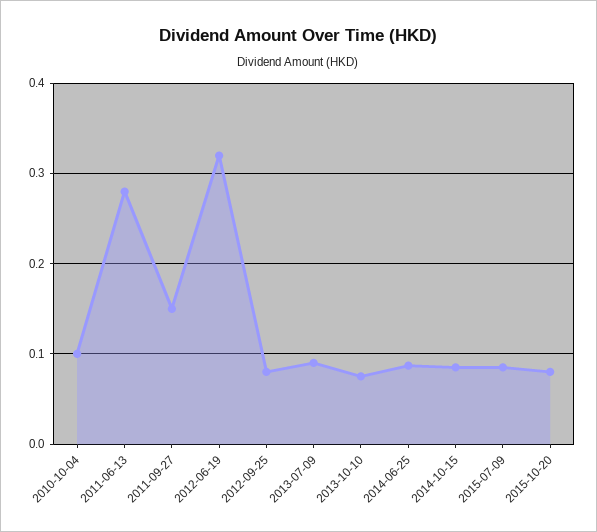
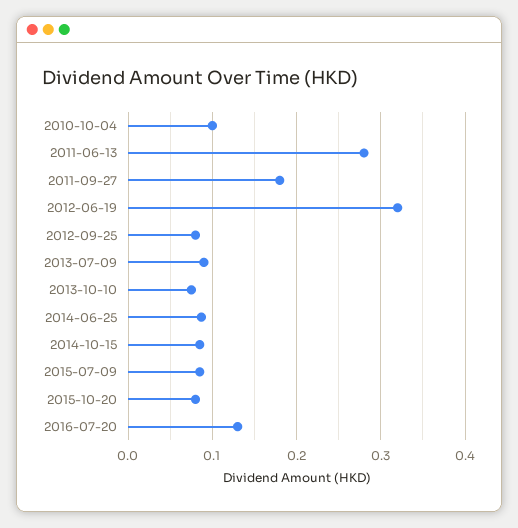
2011-09-27: 0.15 -> 0.18
2016-07-20: none -> 0.13

